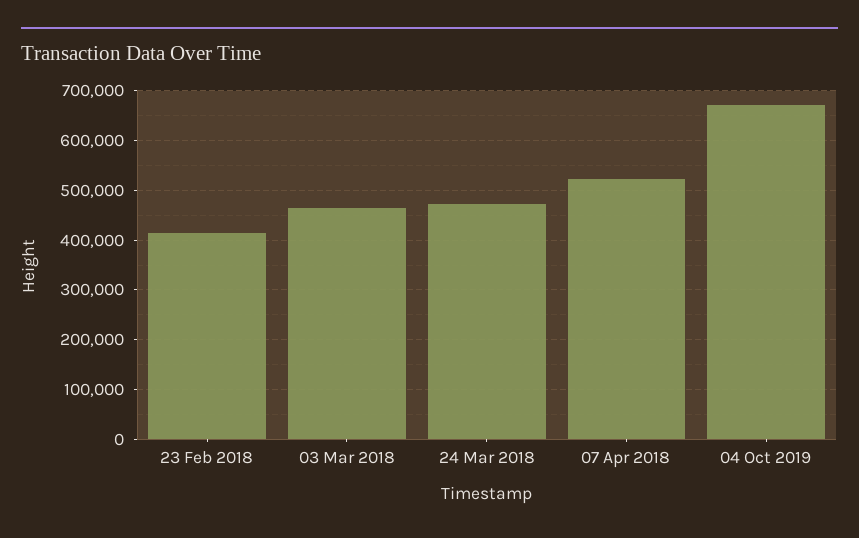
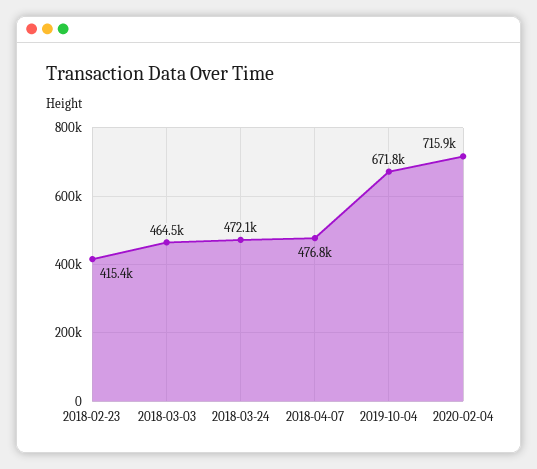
07 Apr 2018: 520000 -> 476800
2020-02-04: none -> 715900

